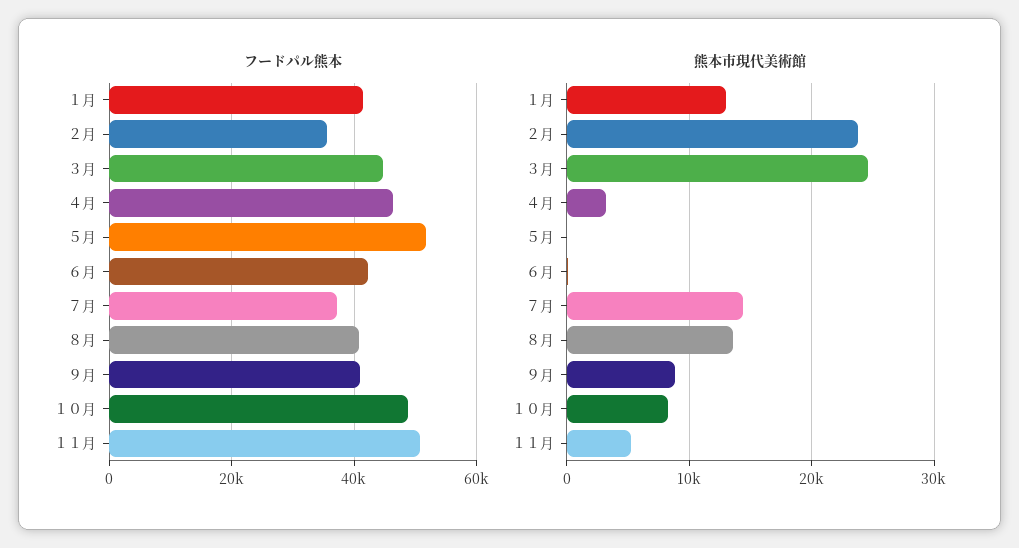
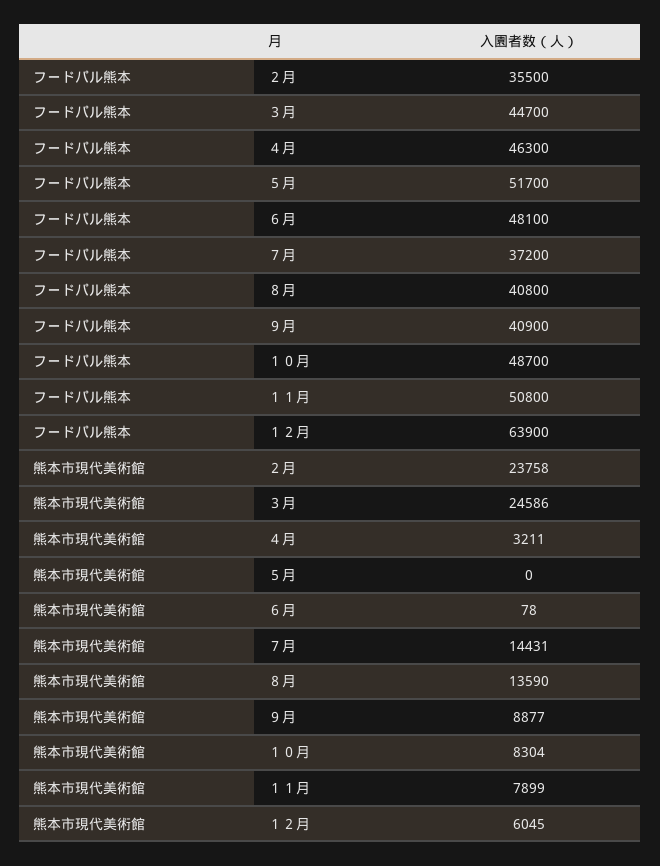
フードパル熊本, １月: 42000 -> none
フードパル熊本, ６月: 42000 -> 48100
熊本市現代美術館, １月: 13000 -> none
熊本市現代美術館, １１月: 5000 -> 7899
フードパル熊本, １２月: none -> 63900
熊本市現代美術館, １２月: none -> 6045

